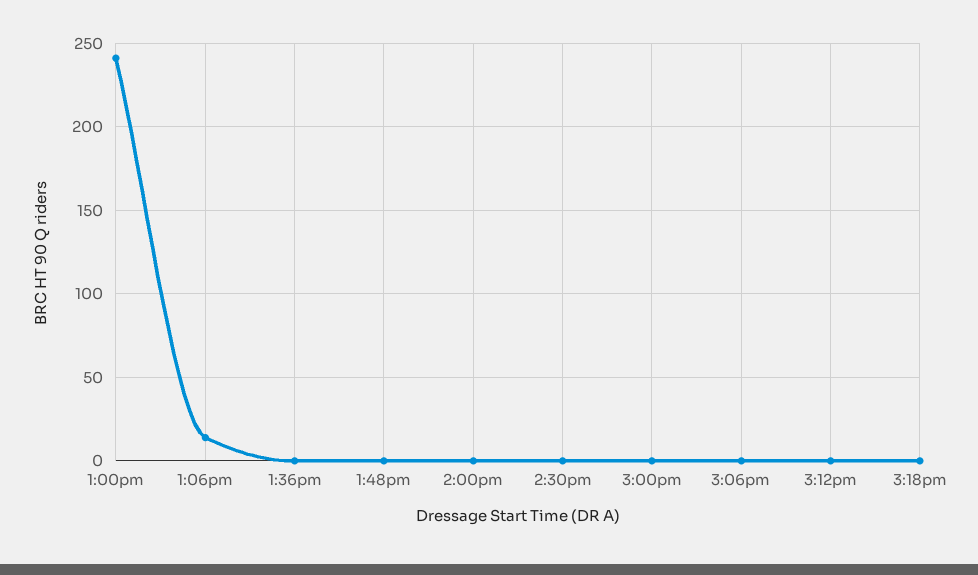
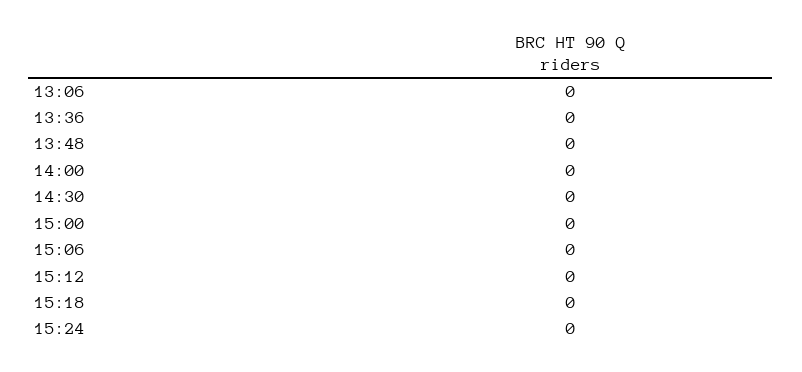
1:00pm: 240 -> none
1:06pm: 15 -> 0
15:24: none -> 0

